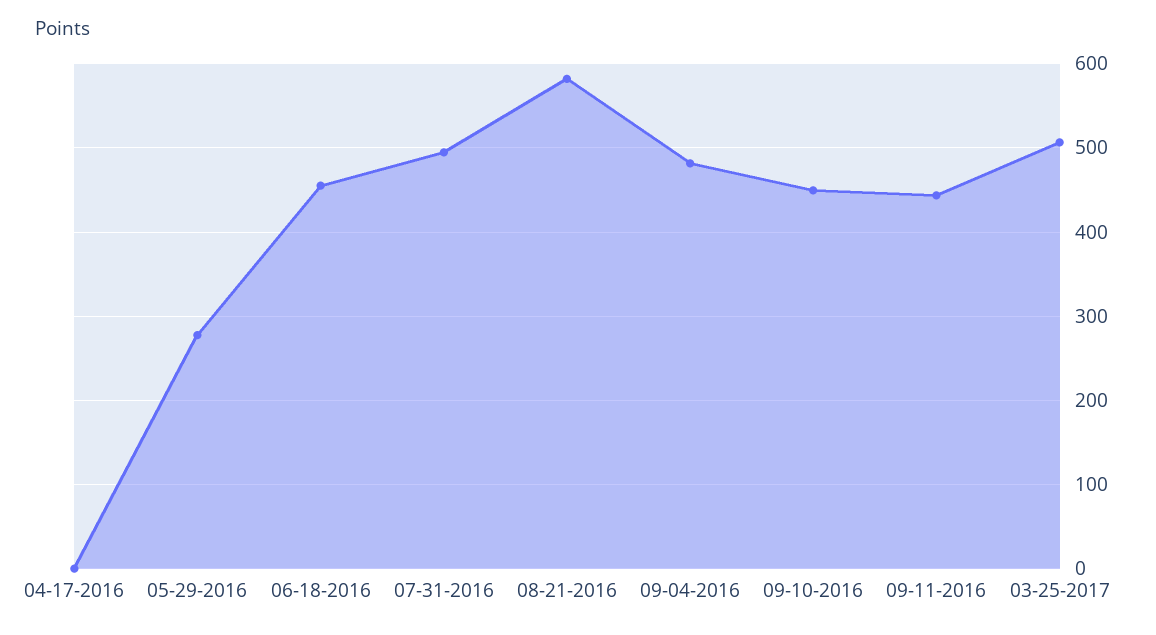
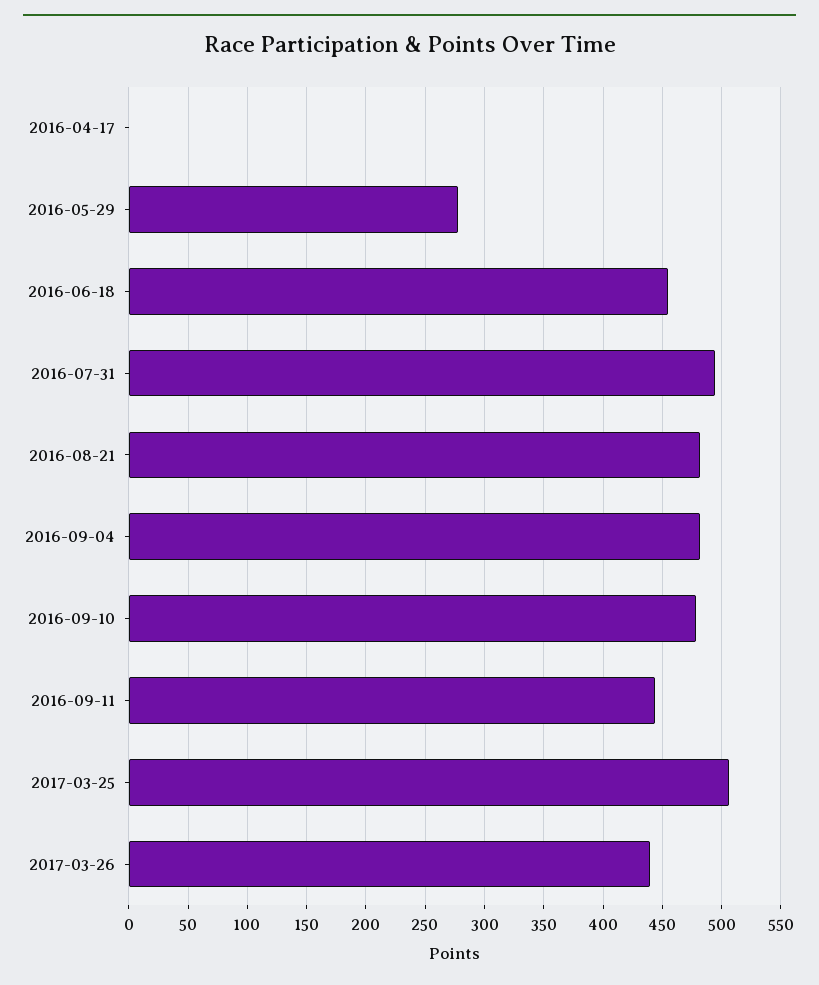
08-21-2016: 580 -> 480
09-10-2016: 450 -> 480
2017-03-26: none -> 440

